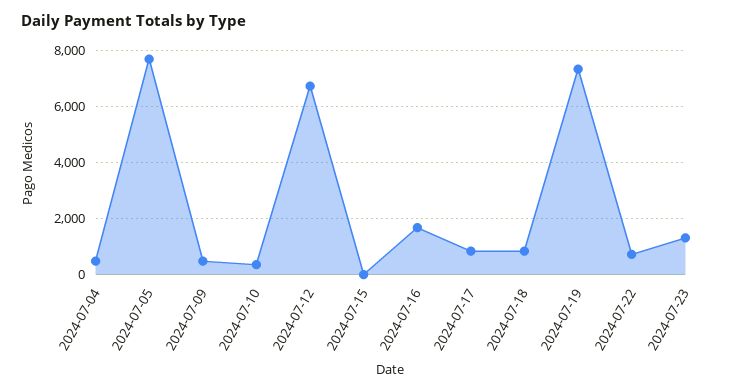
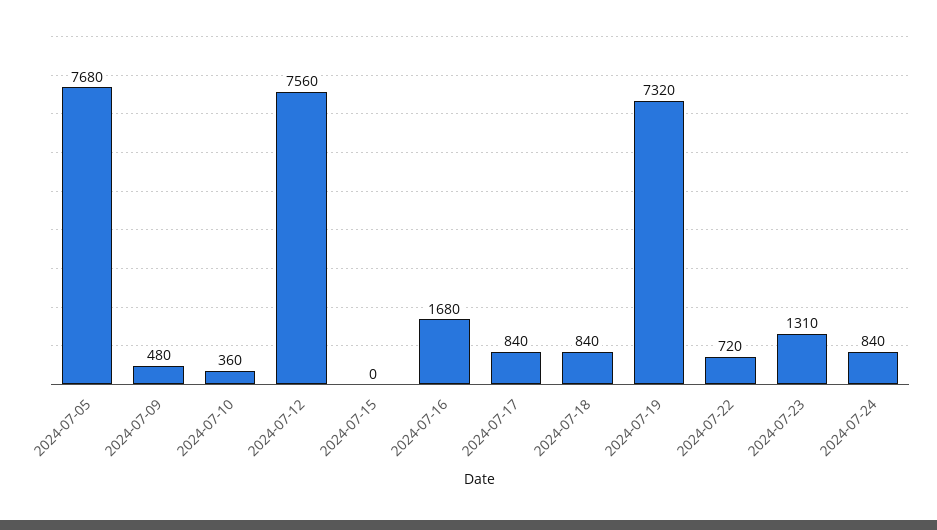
2024-07-04: 500 -> none
2024-07-12: 6750 -> 7560
2024-07-24: none -> 840

